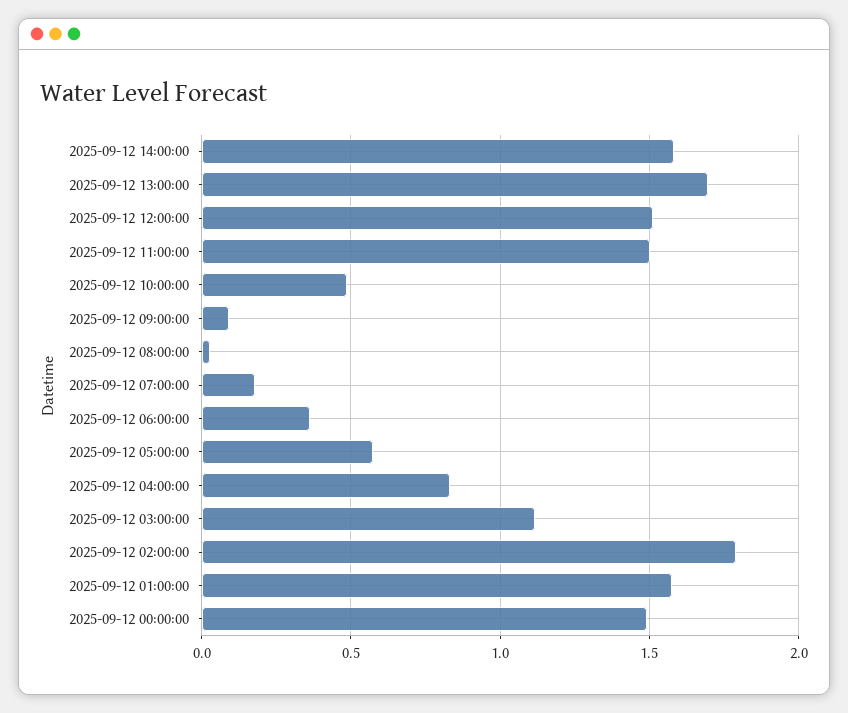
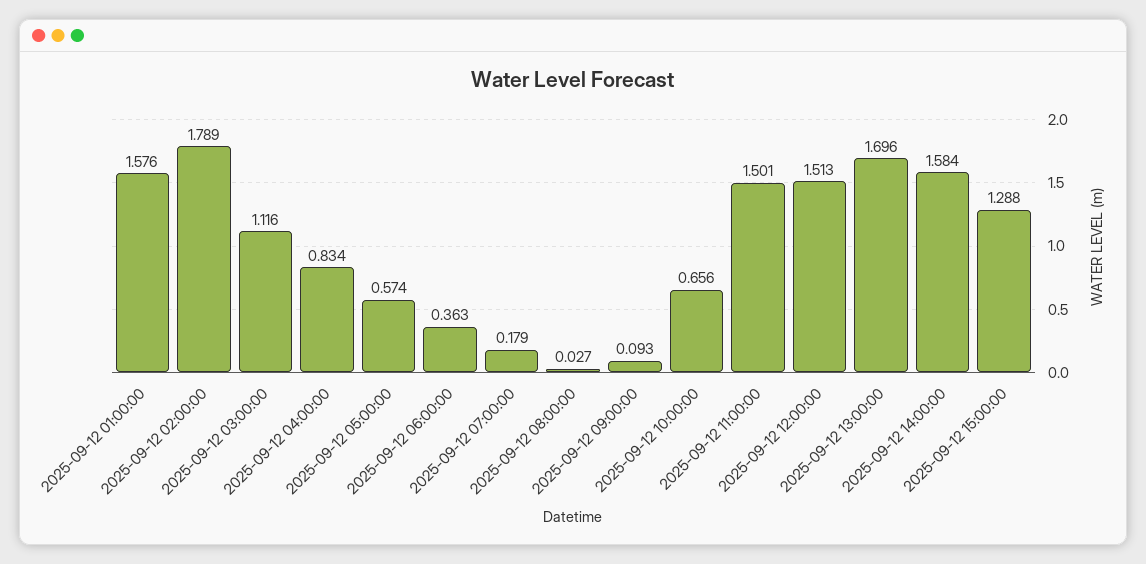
2025-09-12 10:00:00: 0.5 -> 0.656
2025-09-12 00:00:00: 1.5 -> none
2025-09-12 15:00:00: none -> 1.288

